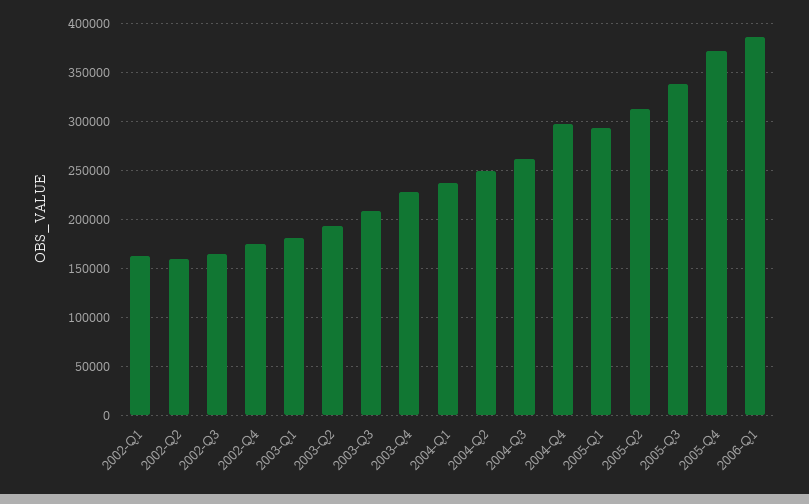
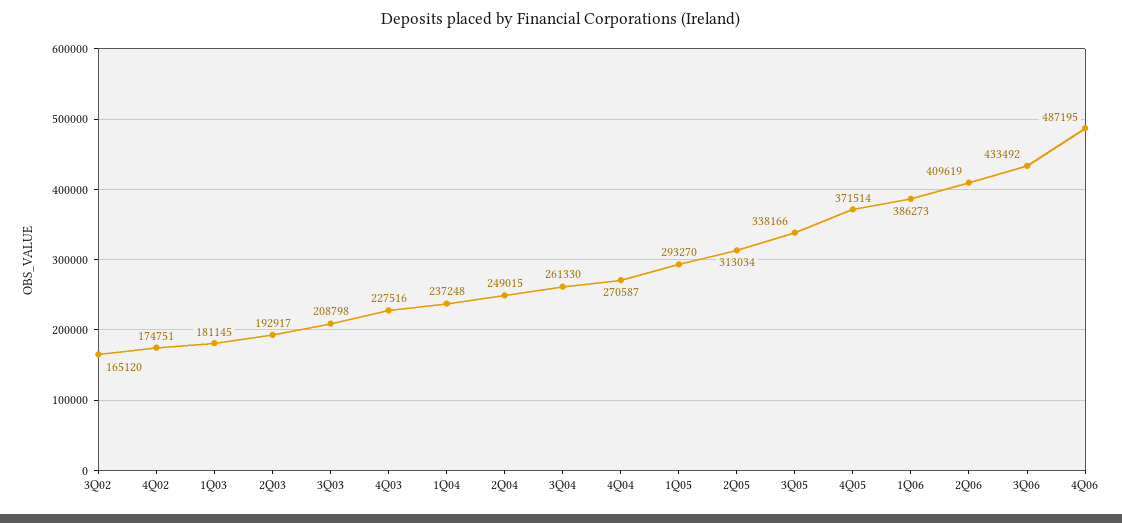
2002-Q1: 160000 -> none
2002-Q2: 160000 -> none
2004-Q4: 300000 -> 270587
2Q06: none -> 409619
3Q06: none -> 433492
4Q06: none -> 487195

